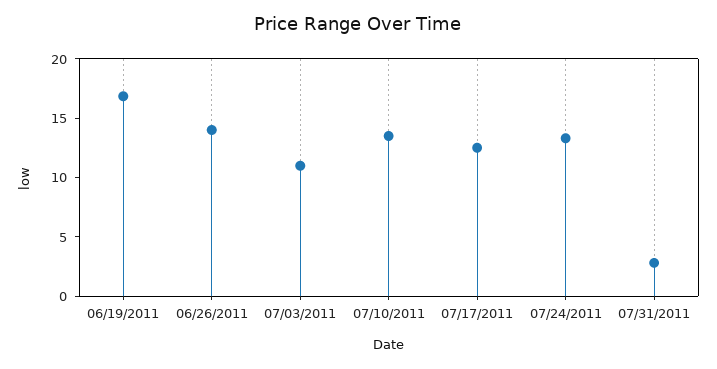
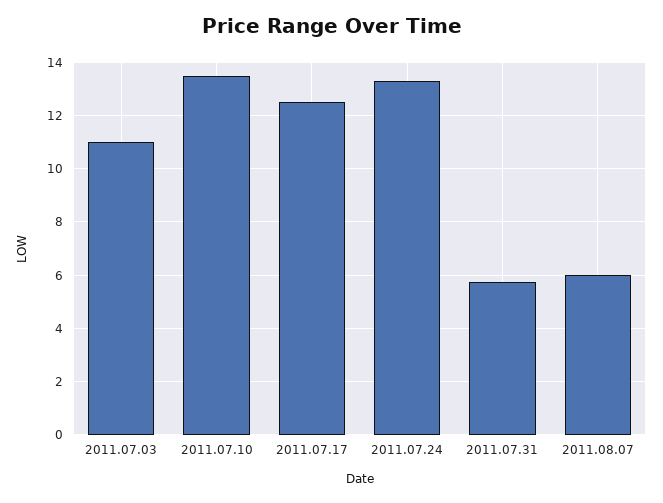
06/19/2011: 17 -> none
06/26/2011: 14 -> none
07/31/2011: 3 -> 5.75
2011.08.07: none -> 6

